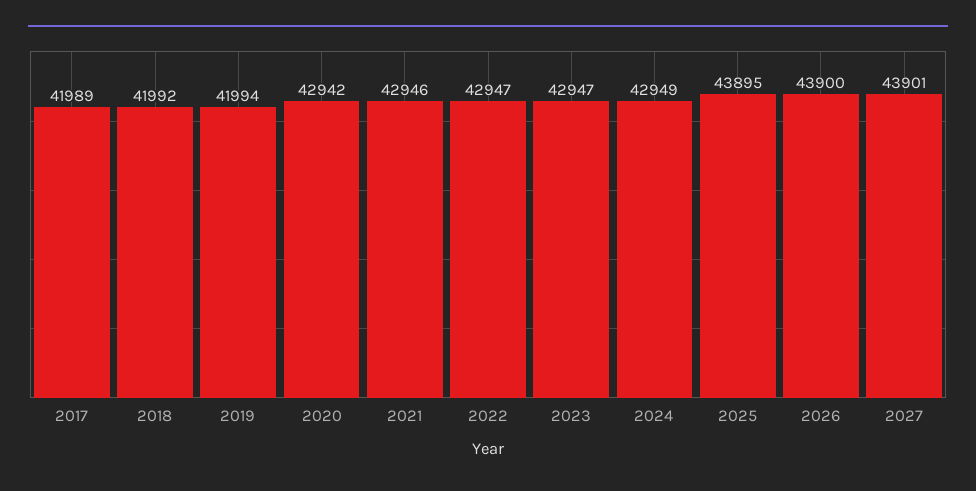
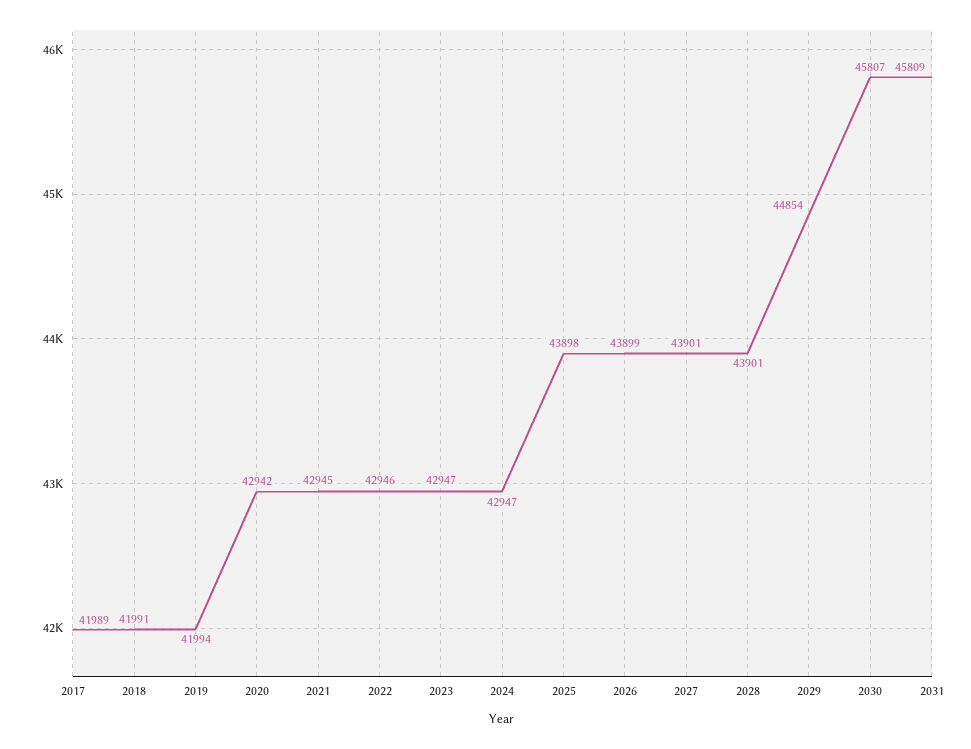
2018: 41992 -> 41991
2021: 42946 -> 42945
2022: 42947 -> 42946
2024: 42949 -> 42947
2025: 43895 -> 43898
2026: 43900 -> 43899
2028: none -> 43901
2029: none -> 44854
2030: none -> 45807
2031: none -> 45809

